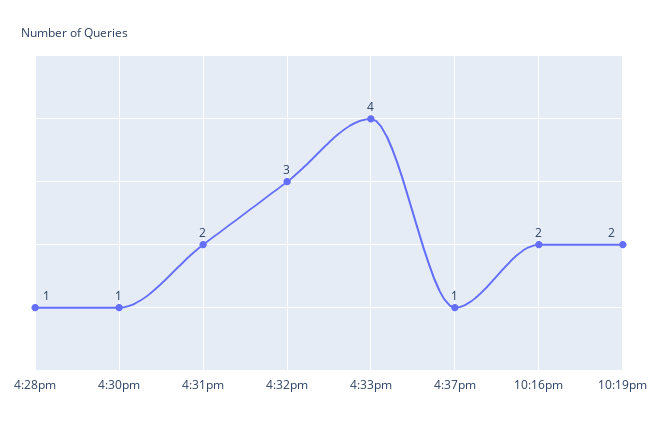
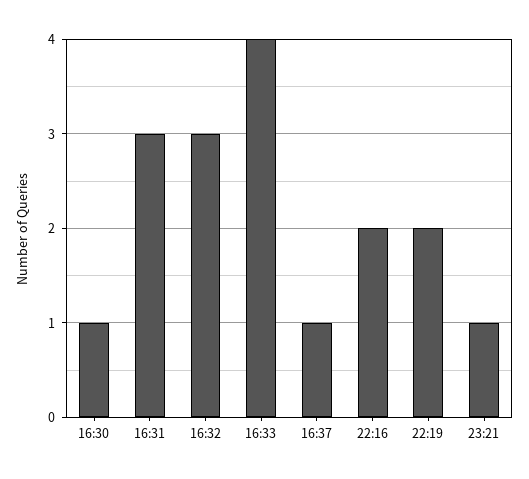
4:28pm: 1 -> none
4:31pm: 2 -> 3
23:21: none -> 1

